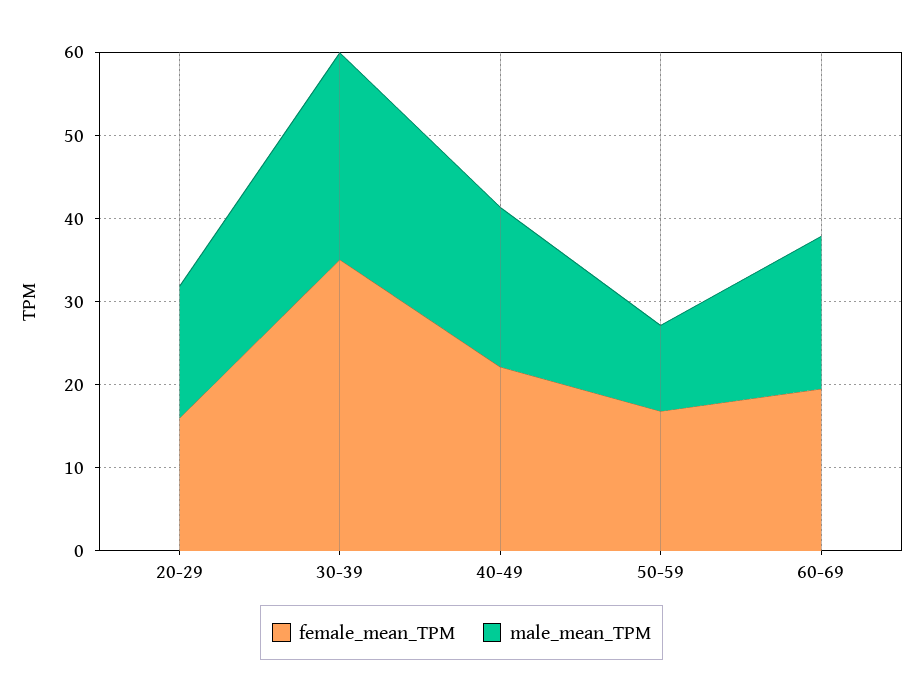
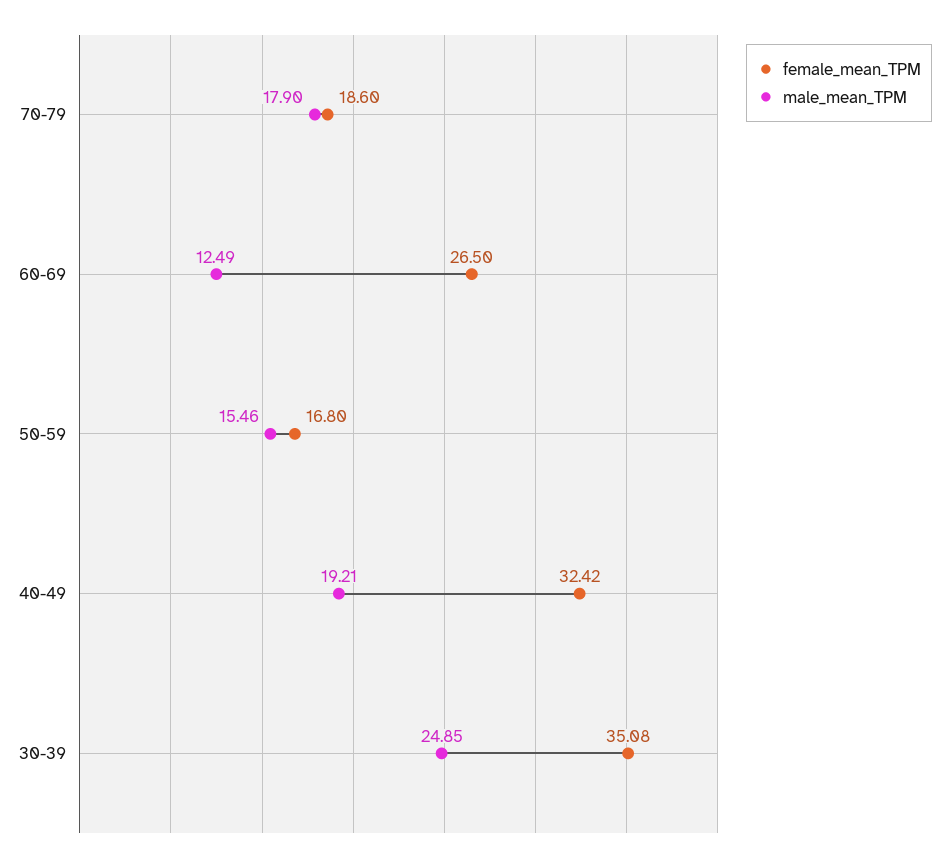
female_mean_TPM, 20-29: 16 -> none
male_mean_TPM, 20-29: 16 -> none
female_mean_TPM, 40-49: 22 -> 32.42
male_mean_TPM, 50-59: 10 -> 15.46
female_mean_TPM, 60-69: 20 -> 26.5
male_mean_TPM, 60-69: 18 -> 12.49
female_mean_TPM, 70-79: none -> 18.6
male_mean_TPM, 70-79: none -> 17.9

